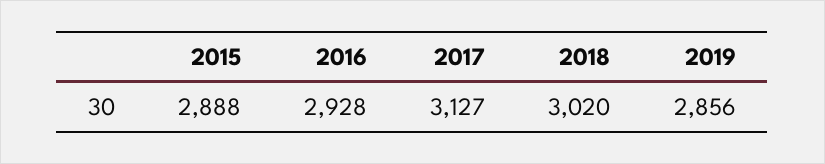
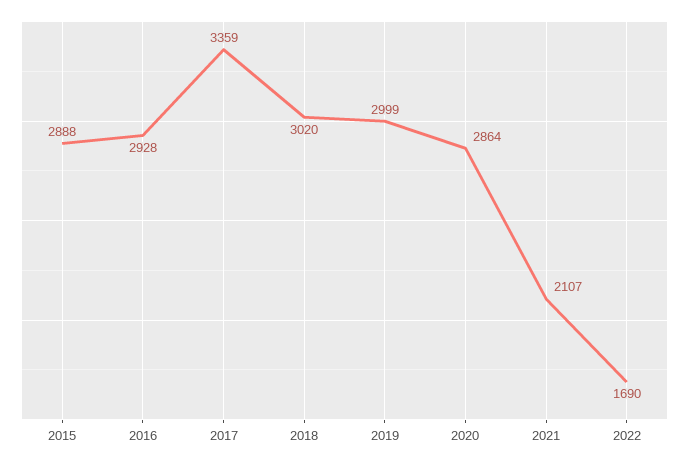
2017: 3127 -> 3359
2019: 2856 -> 2999
2020: none -> 2864
2021: none -> 2107
2022: none -> 1690

